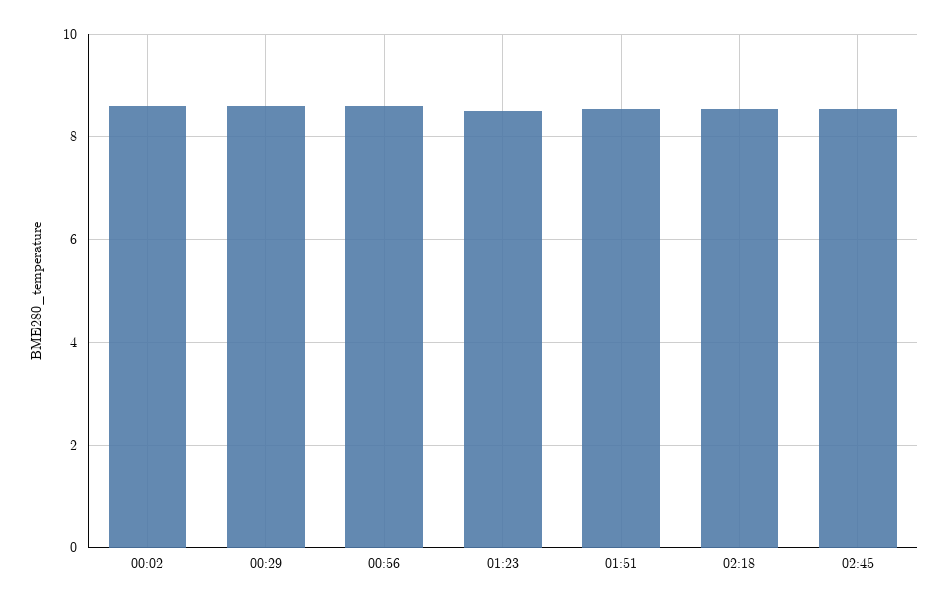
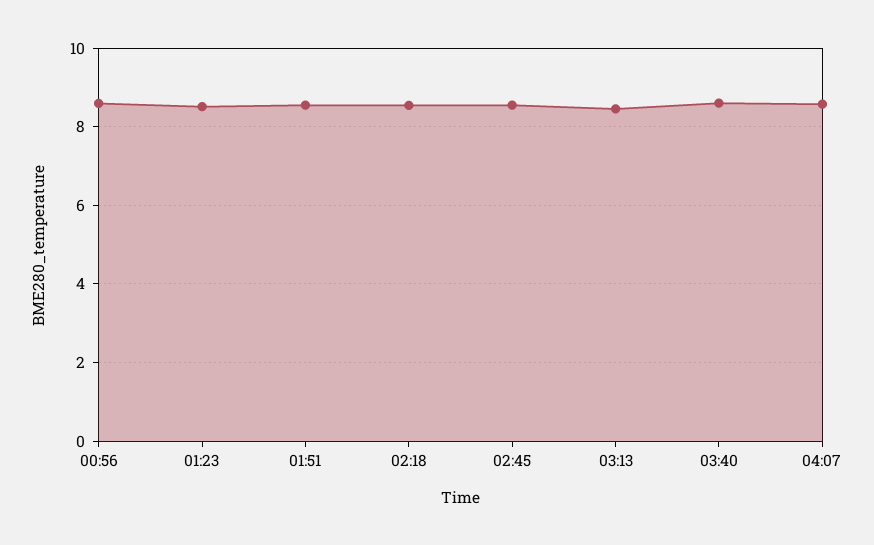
00:02: 8.6 -> none
00:29: 8.6 -> none
03:13: none -> 8.4
03:40: none -> 8.6
04:07: none -> 8.6

